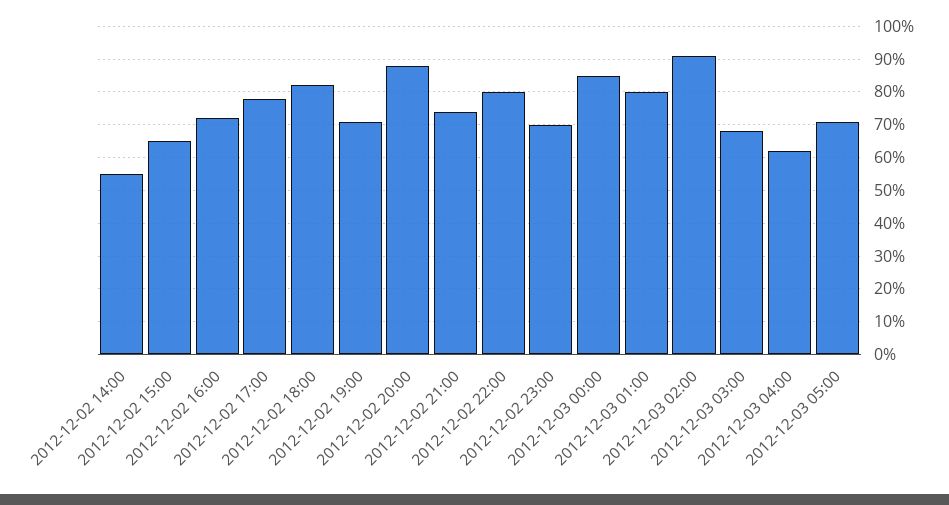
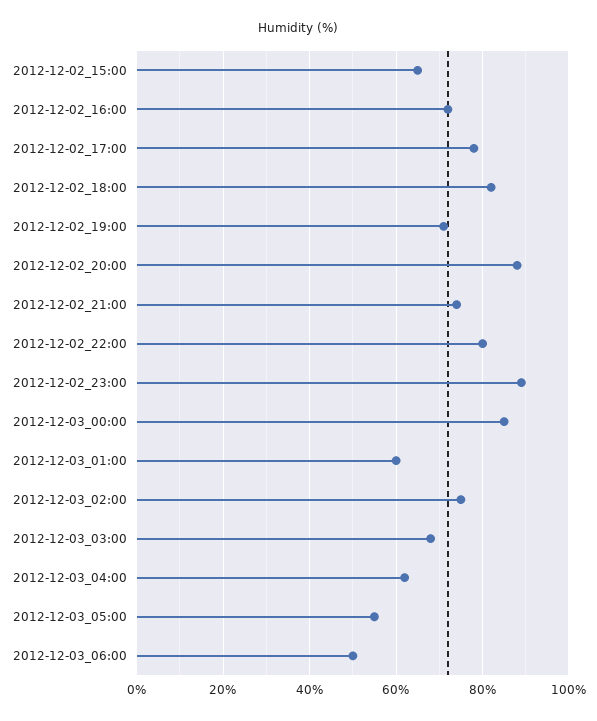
2012-12-02 14:00: 55 -> none
2012-12-02 23:00: 70 -> 90
2012-12-03 01:00: 80 -> 60
2012-12-03 02:00: 90 -> 75
2012-12-03 05:00: 70 -> 55
2012-12-03_06:00: none -> 50

